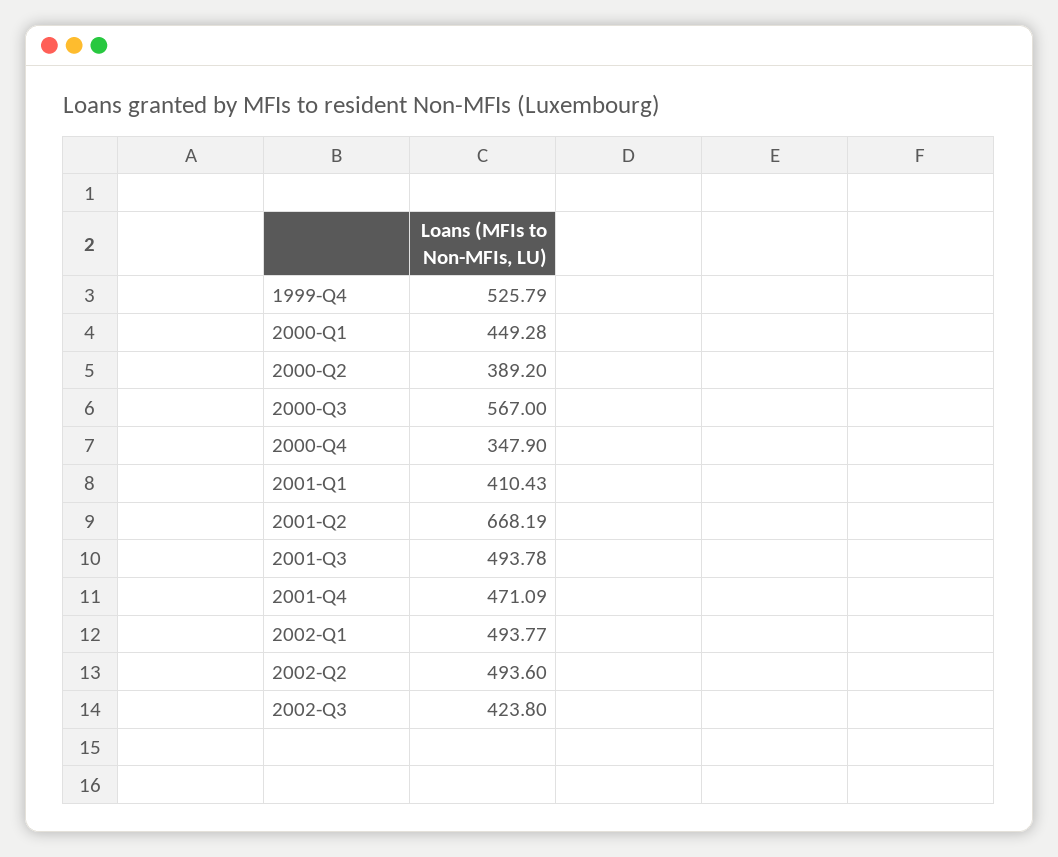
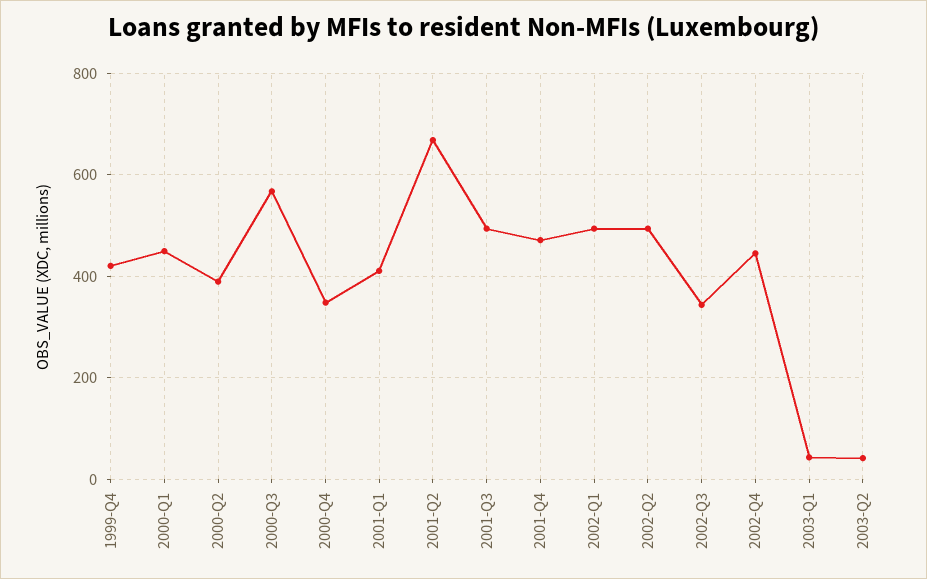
1999-Q4: 525.79 -> 420
2002-Q3: 423.8 -> 340
2002-Q4: none -> 440
2003-Q1: none -> 40
2003-Q2: none -> 40

